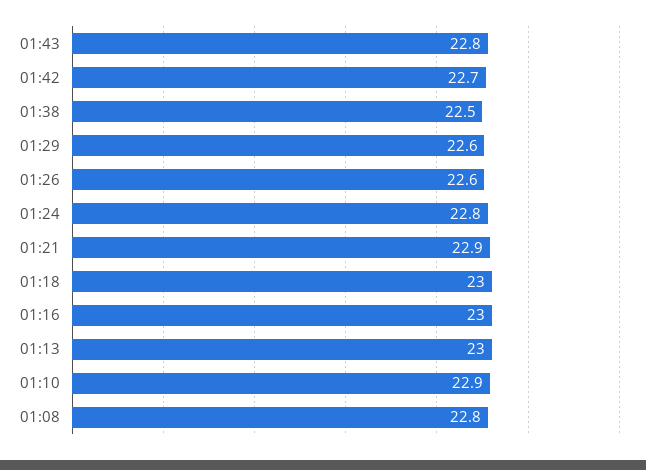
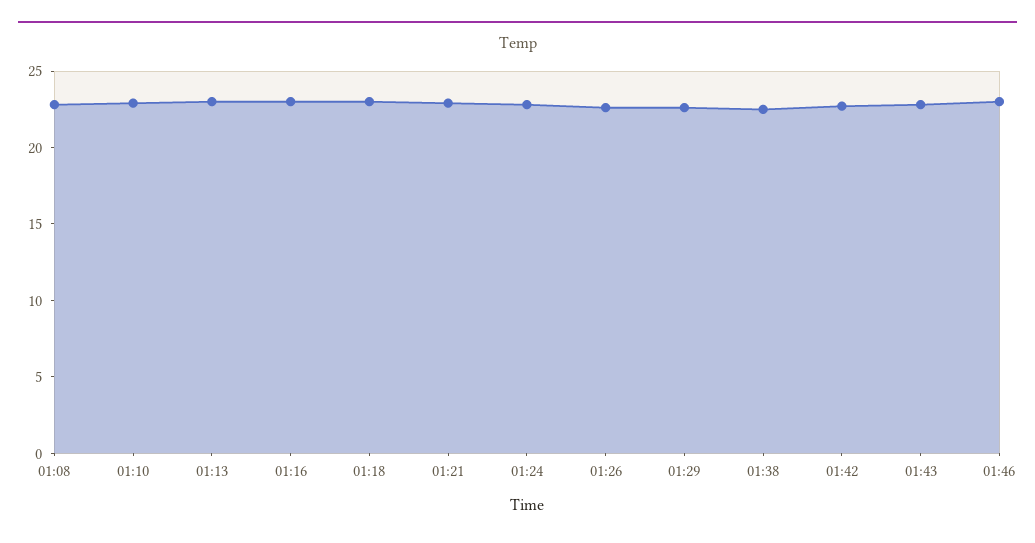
01:46: none -> 23

